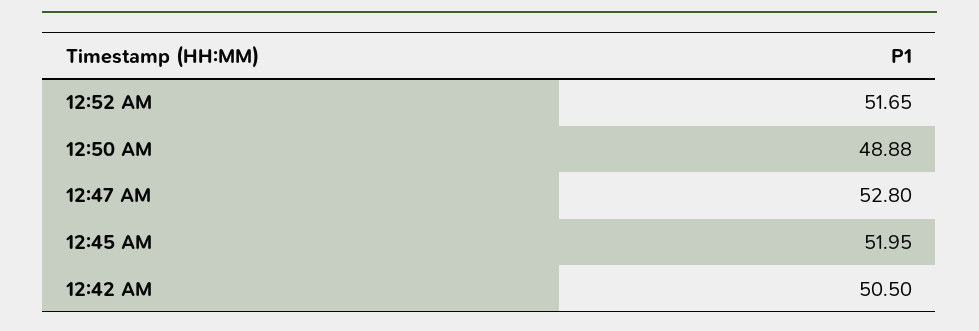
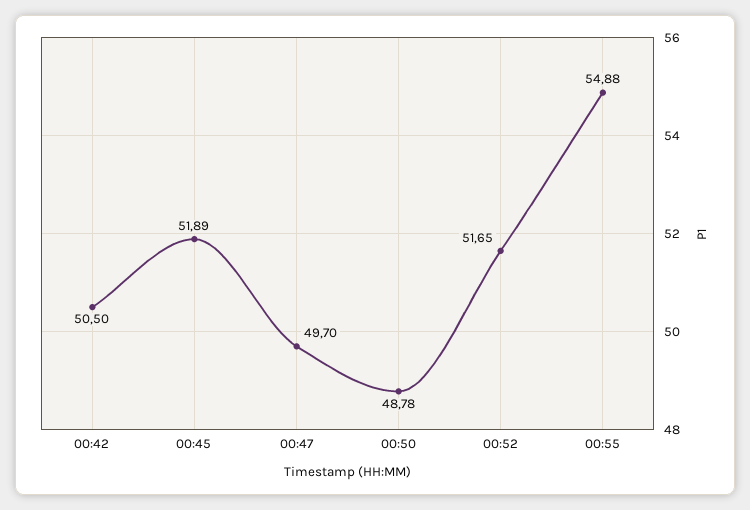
12:50 AM: 48.88 -> 48.78
12:47 AM: 52.8 -> 49.7
12:45 AM: 51.95 -> 51.89
00:55: none -> 54.88

